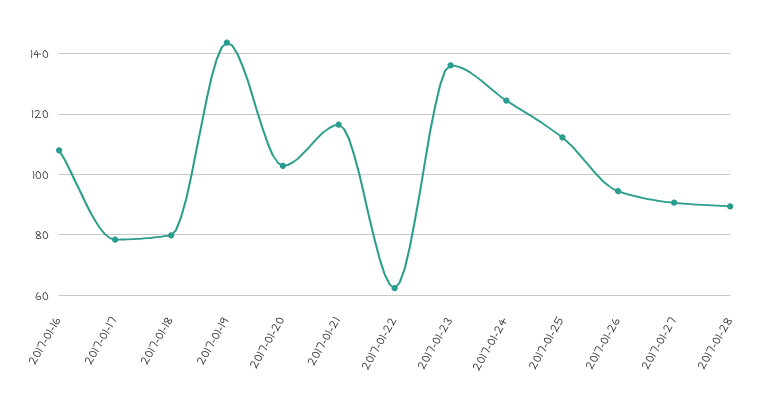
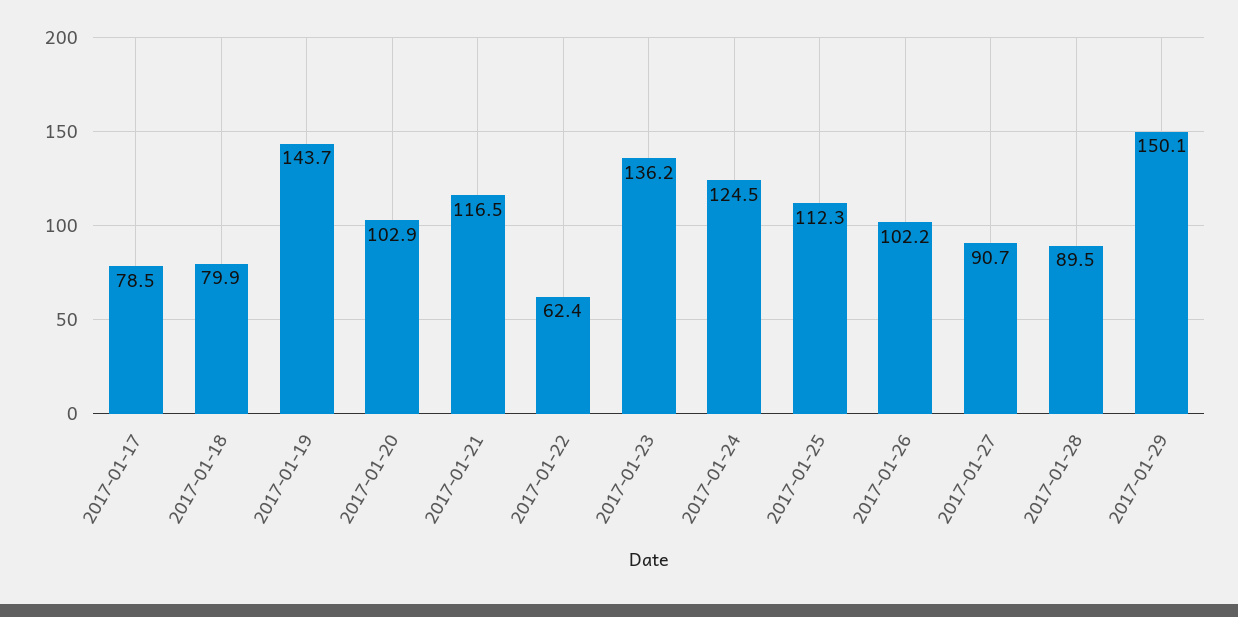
2017-01-16: 108 -> none
2017-01-26: 94 -> 102.2
2017-01-29: none -> 150.1

